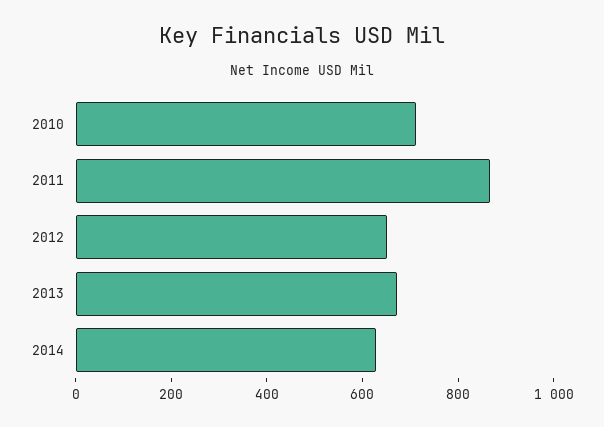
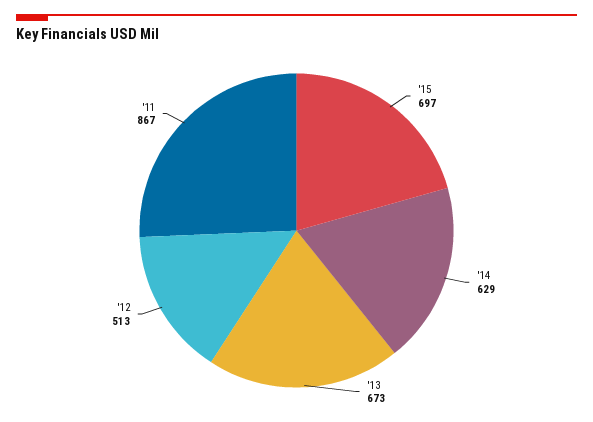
2010: 700 -> none
2012: 650 -> 513
'15: none -> 697

